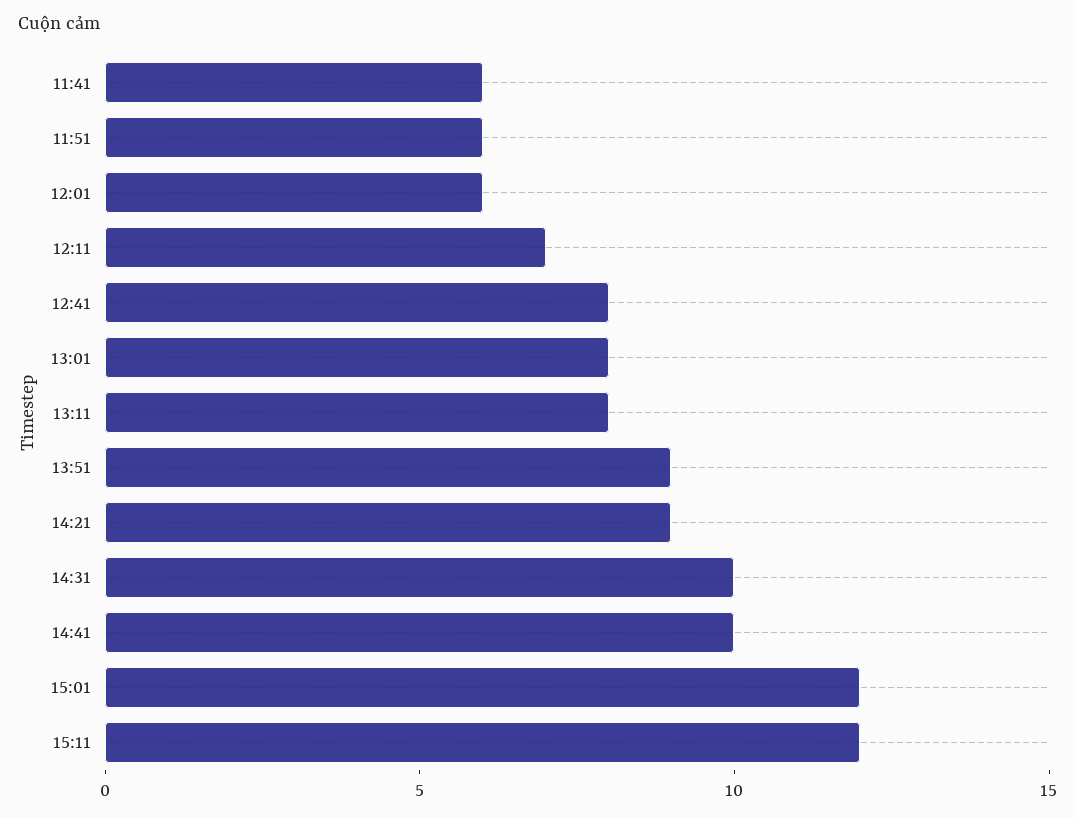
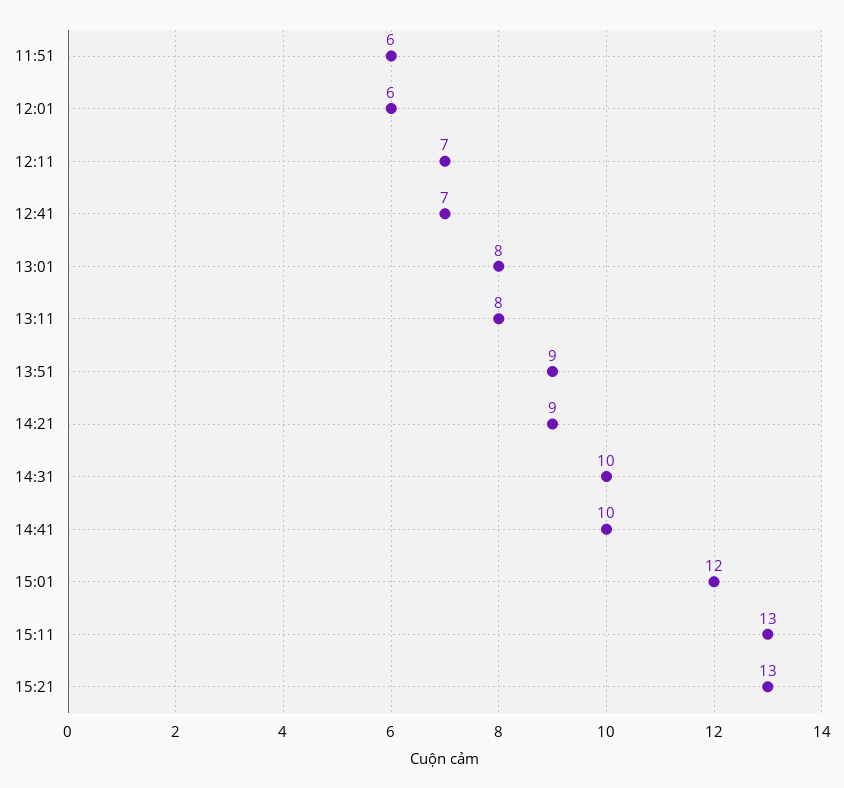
11:41: 6 -> none
12:41: 8 -> 7
15:11: 12 -> 13
15:21: none -> 13

